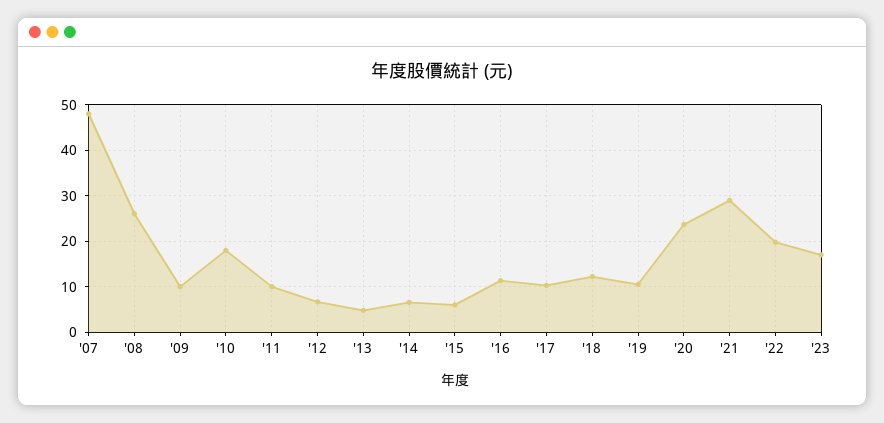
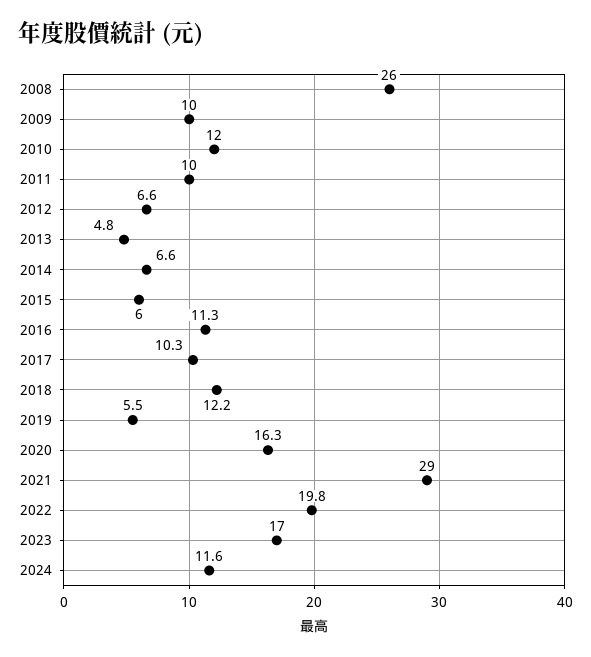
'07: 48 -> none
'10: 18 -> 12
'19: 10 -> 5.5
'20: 24 -> 16.3
2024: none -> 11.6

